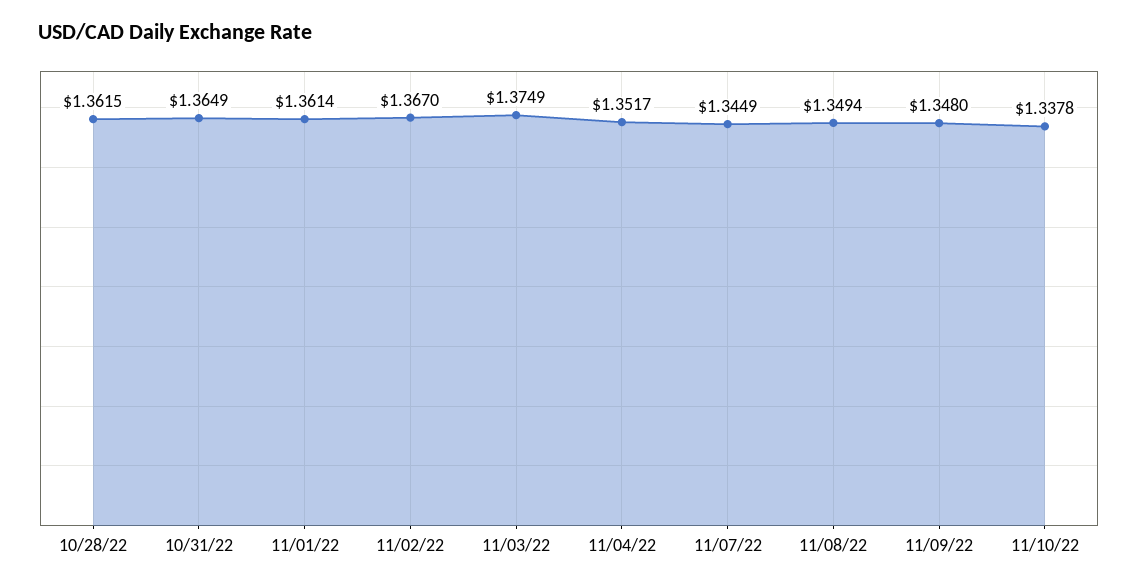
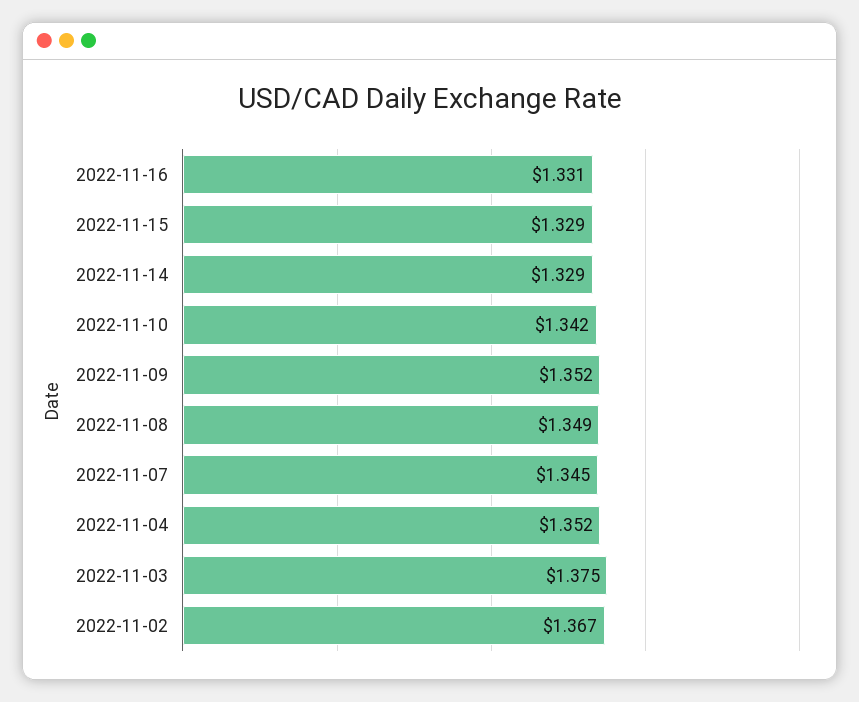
10/28/22: 1.3615 -> none
10/31/22: 1.3649 -> none
11/01/22: 1.3614 -> none
11/09/22: 1.348 -> 1.352
11/10/22: 1.3378 -> 1.342
2022-11-16: none -> 1.331
2022-11-15: none -> 1.329
2022-11-14: none -> 1.329

